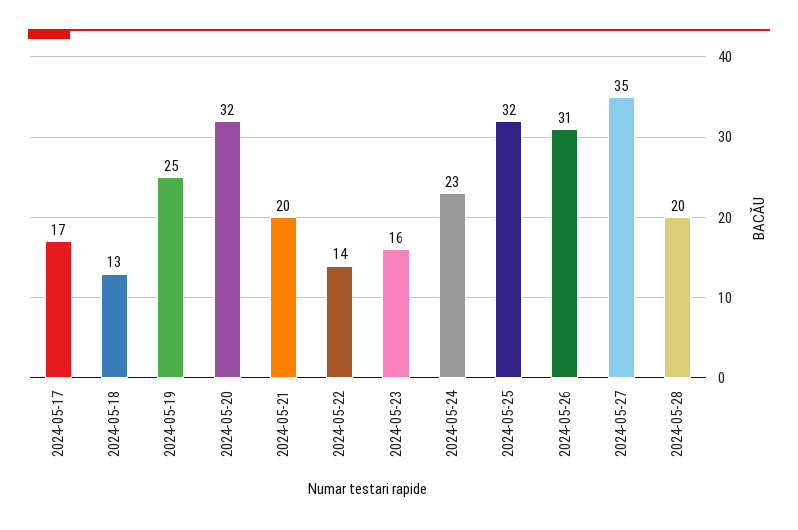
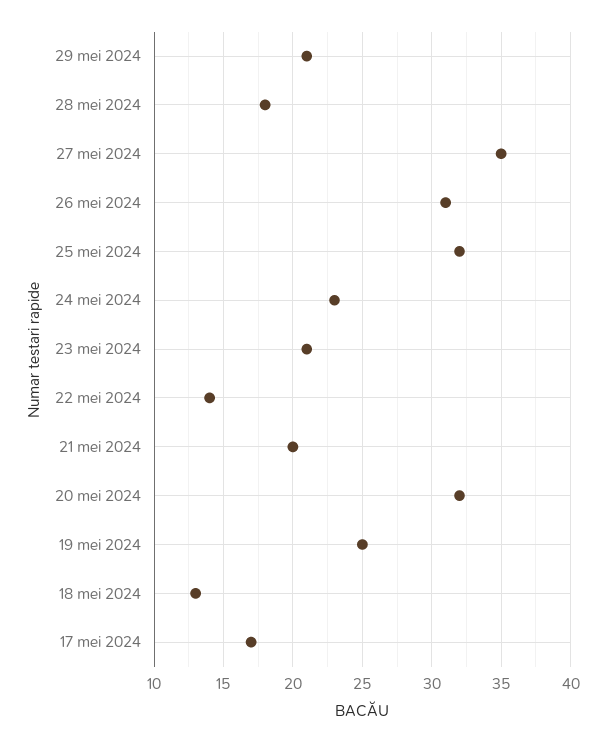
2024-05-23: 16 -> 21
2024-05-28: 20 -> 18
29 mei 2024: none -> 21

